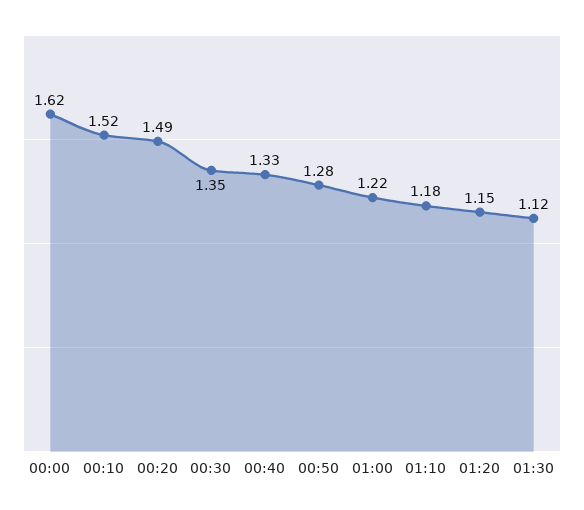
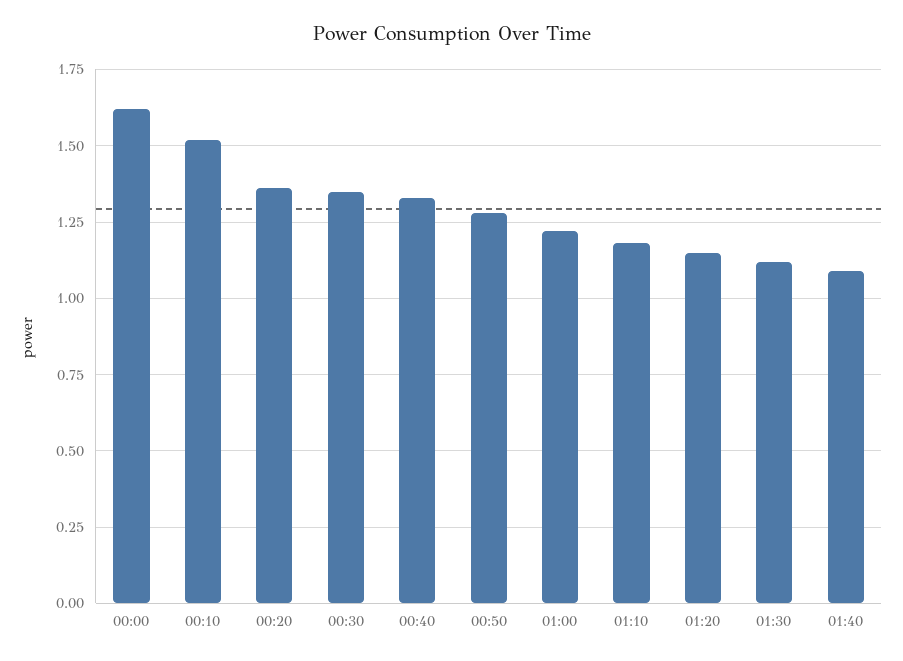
00:20: 1.49 -> 1.35
01:40: none -> 1.1

